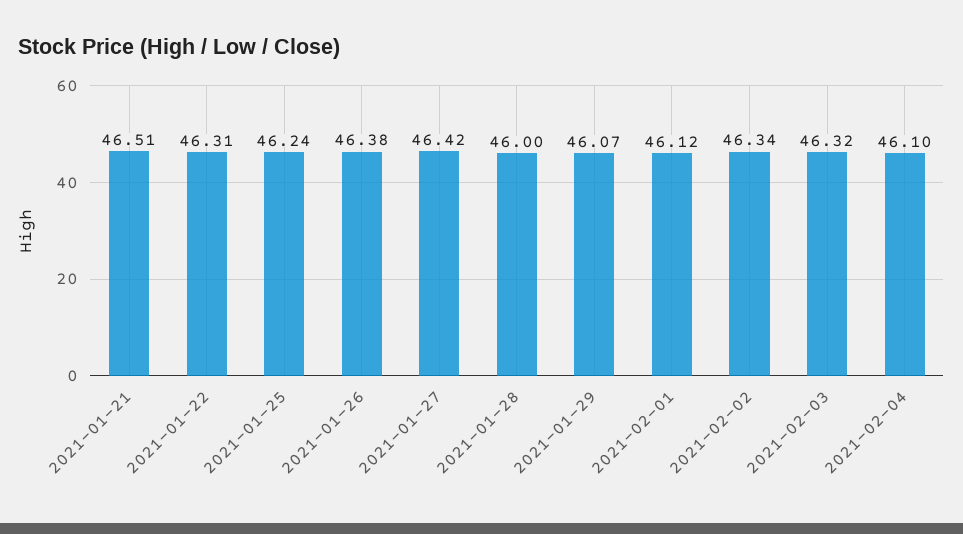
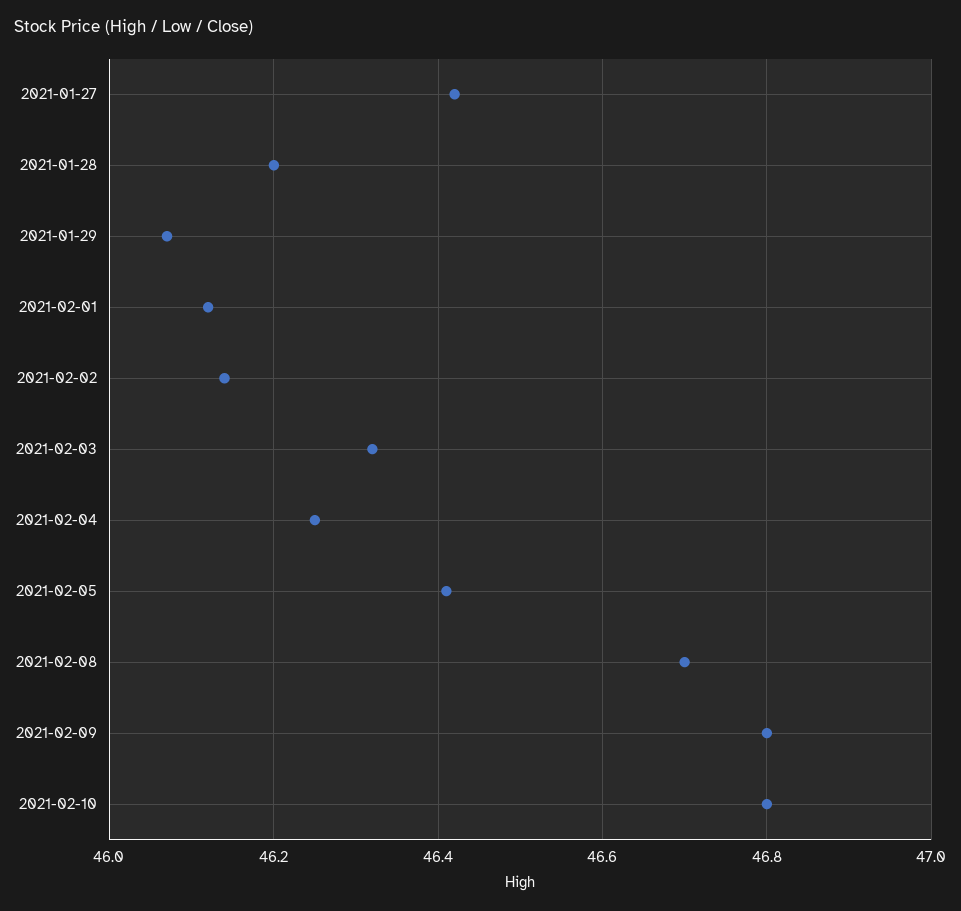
2021-01-21: 46.51 -> none
2021-01-22: 46.31 -> none
2021-01-25: 46.24 -> none
2021-01-26: 46.38 -> none
2021-01-28: 46 -> 46.2
2021-02-02: 46.34 -> 46.15
2021-02-04: 46.1 -> 46.25
2021-02-05: none -> 46.4
2021-02-08: none -> 46.7
2021-02-09: none -> 46.8
2021-02-10: none -> 46.8

